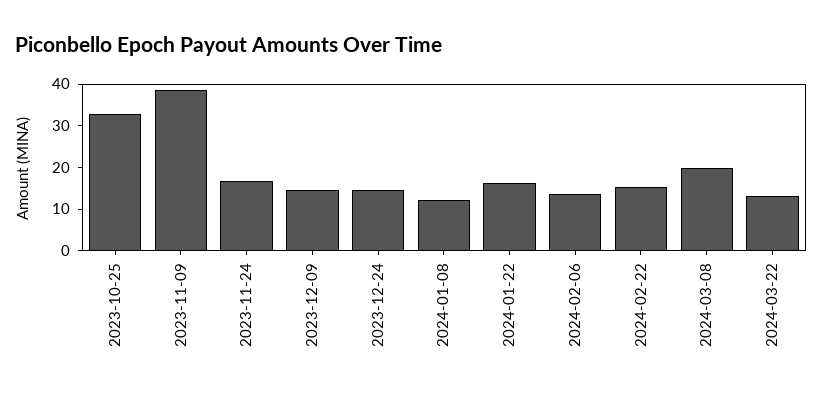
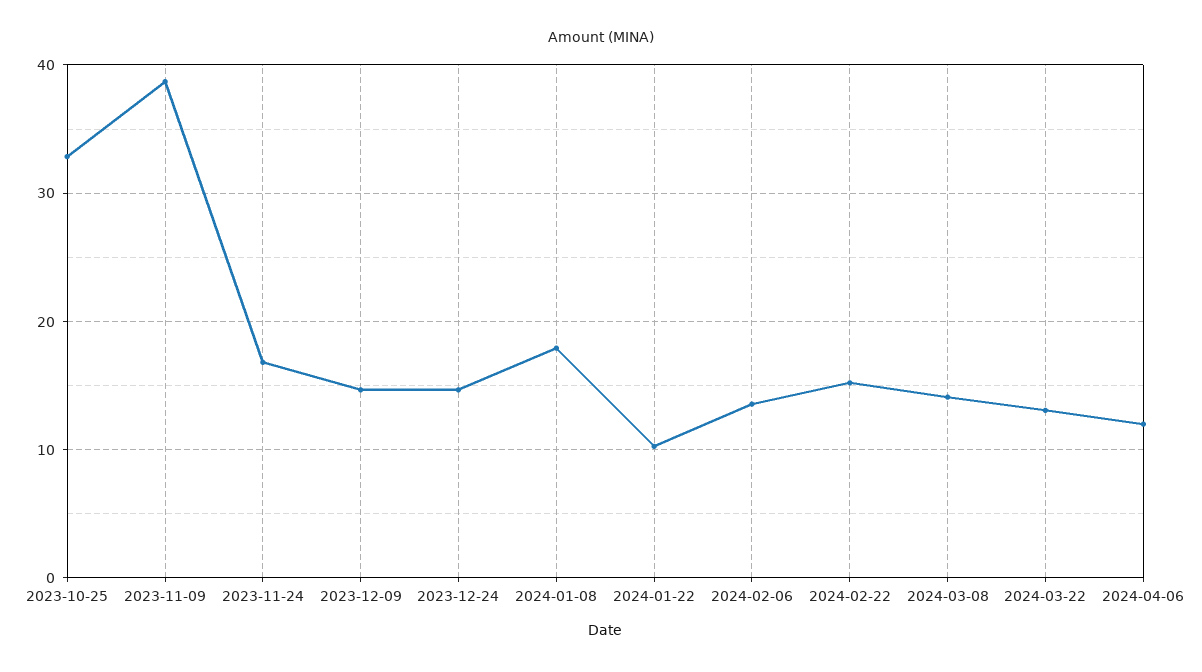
2024-01-08: 12 -> 18
2024-01-22: 16 -> 10
2024-03-08: 20 -> 14
2024-04-06: none -> 12

